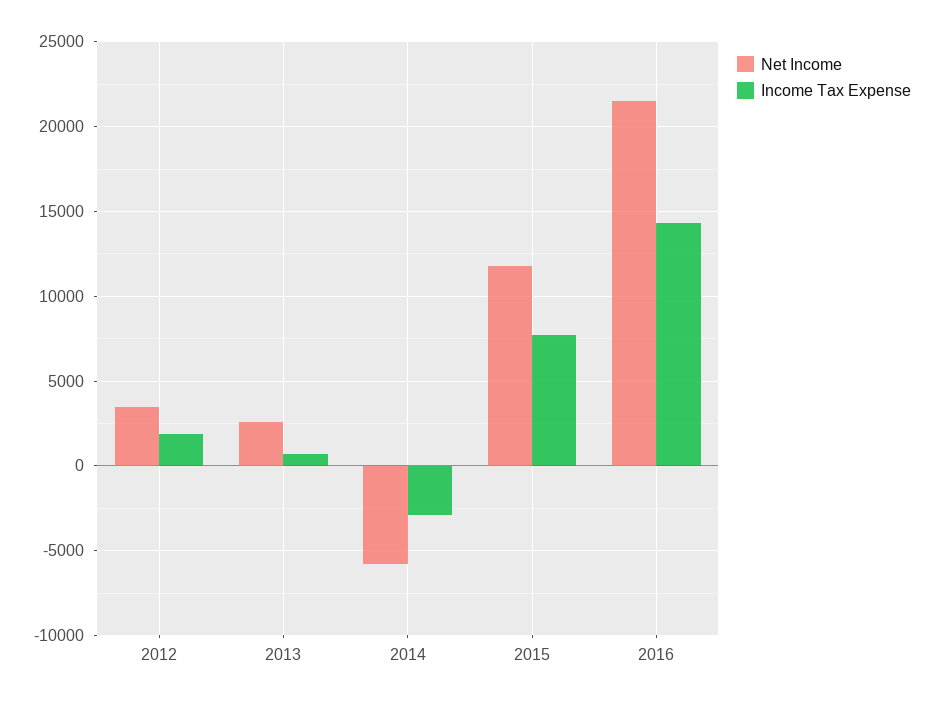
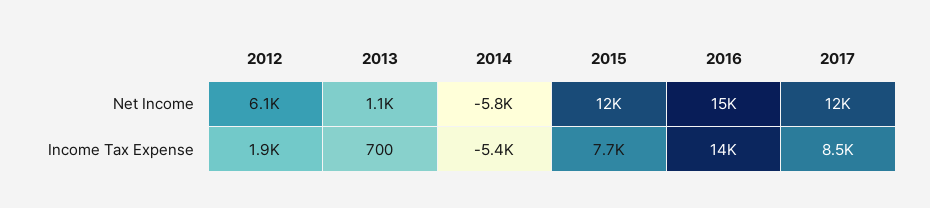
Net Income, 2012: 3500 -> 6100
Net Income, 2013: 2500 -> 1100
Income Tax Expense, 2014: -3000 -> -5400
Net Income, 2016: 21500 -> 15000
Net Income, 2017: none -> 12000
Income Tax Expense, 2017: none -> 8500

